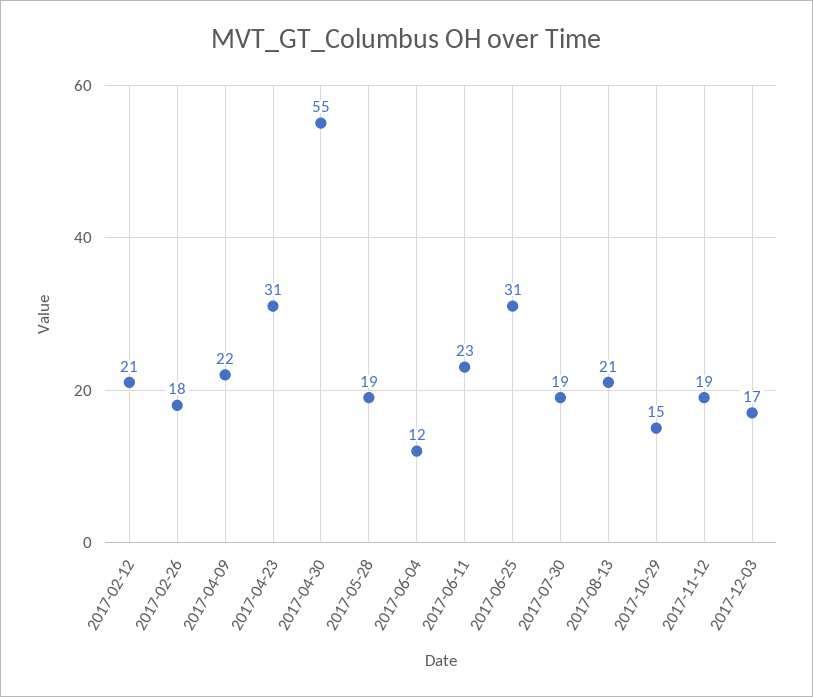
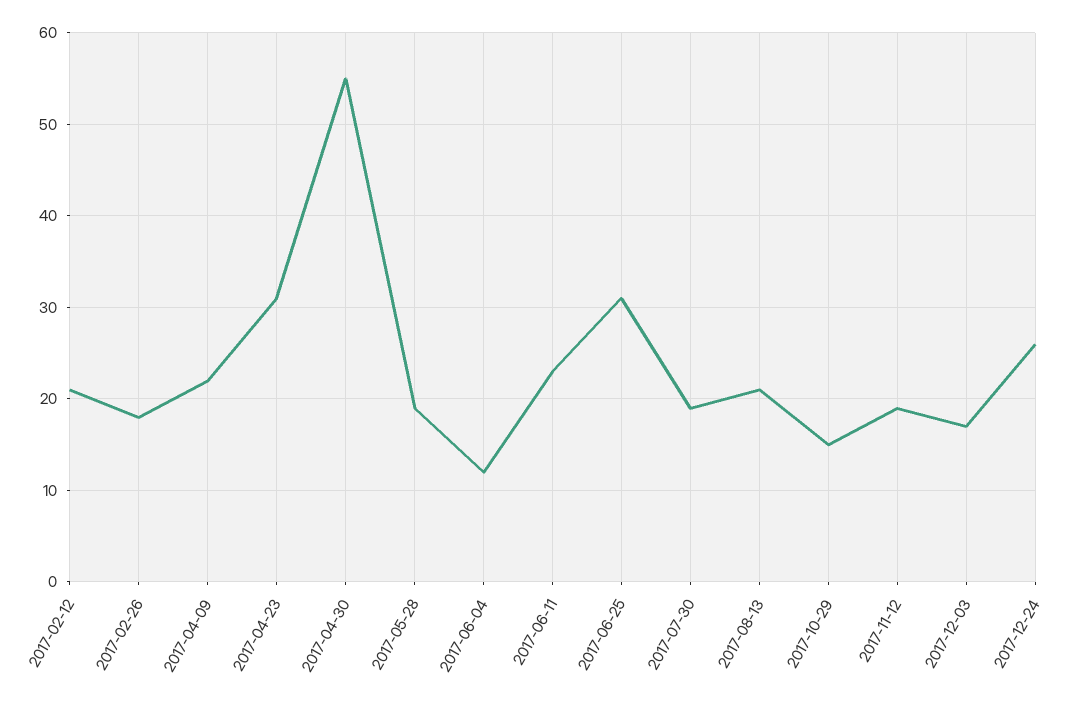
2017-12-24: none -> 26

